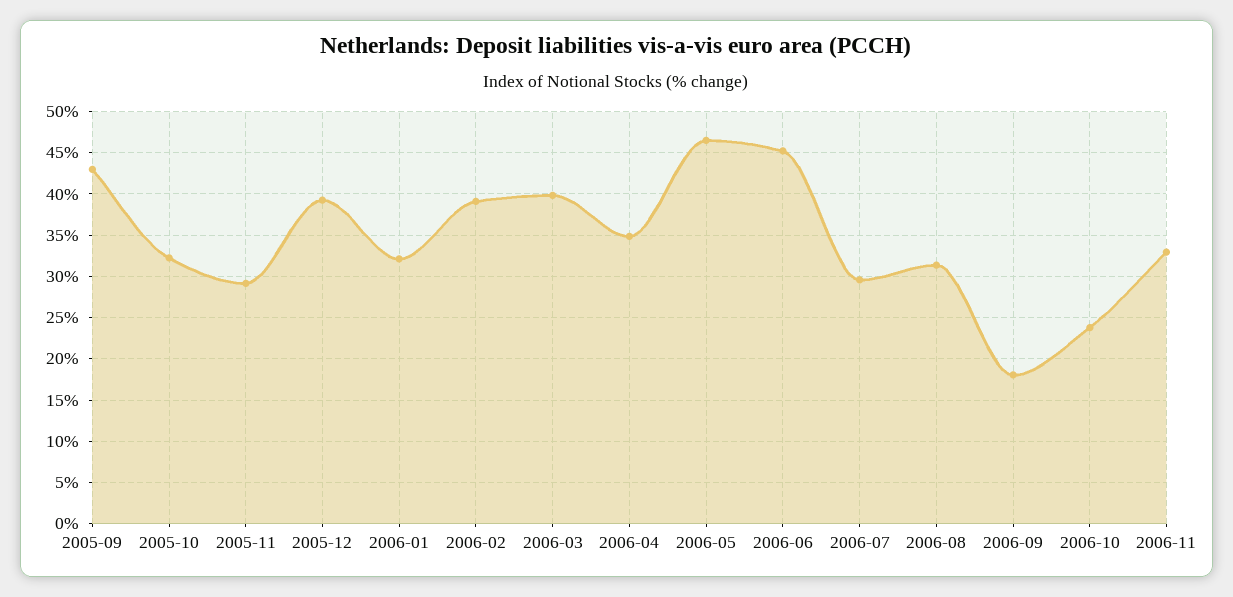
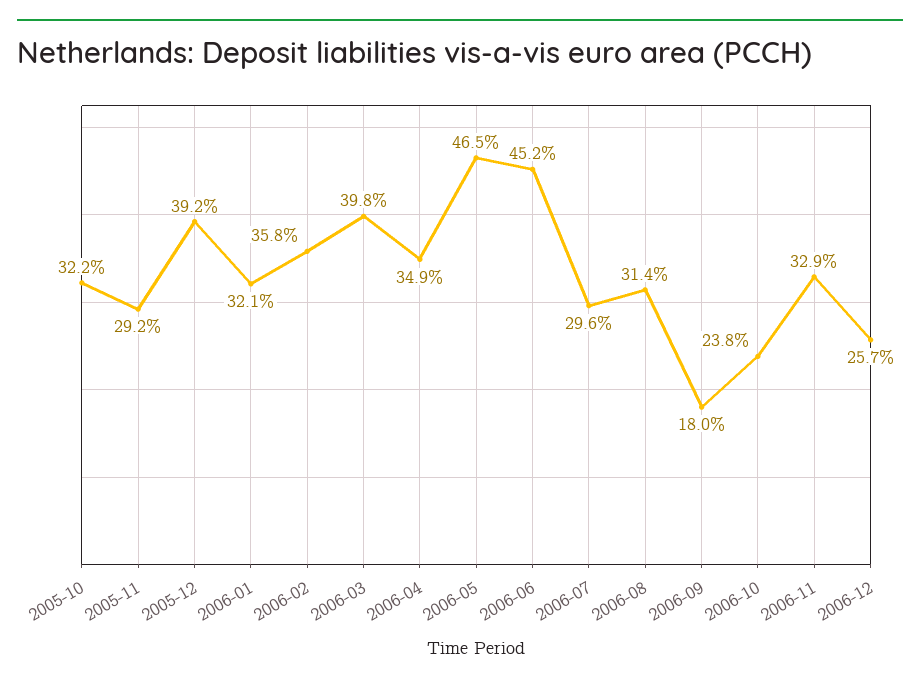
2005-09: 43 -> none
2006-02: 39 -> 35.8
2006-12: none -> 25.7

